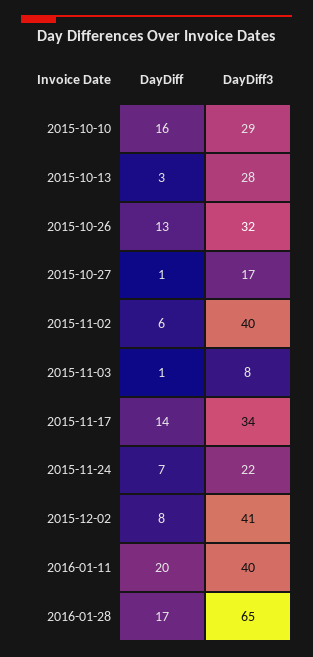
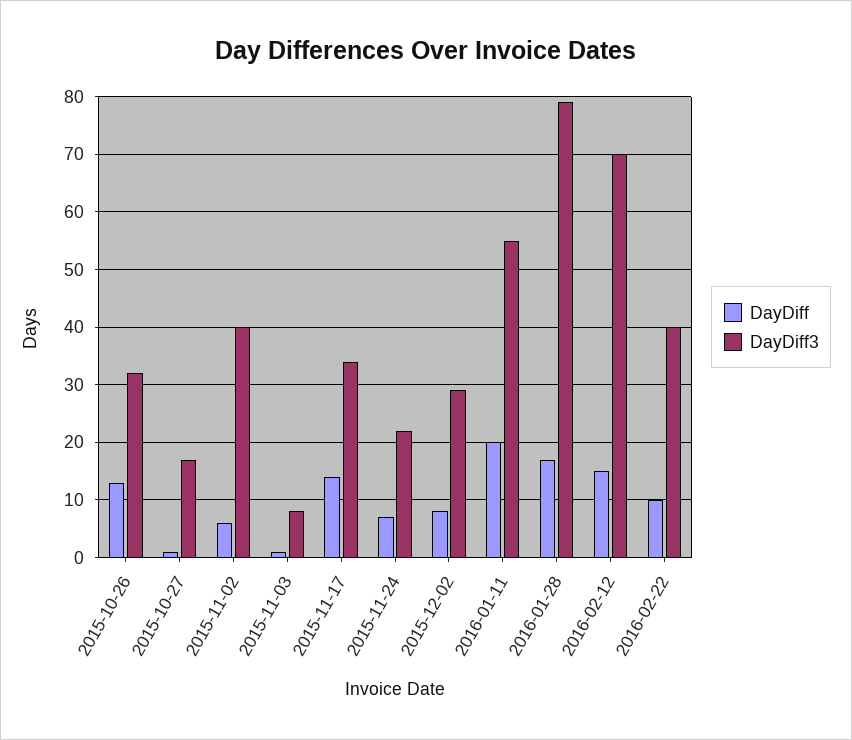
DayDiff, 2015-10-10: 16 -> none
DayDiff3, 2015-10-10: 29 -> none
DayDiff, 2015-10-13: 3 -> none
DayDiff3, 2015-10-13: 28 -> none
DayDiff3, 2015-12-02: 41 -> 30
DayDiff3, 2016-01-11: 40 -> 55
DayDiff3, 2016-01-28: 65 -> 80
DayDiff, 2016-02-12: none -> 15
DayDiff3, 2016-02-12: none -> 70
DayDiff, 2016-02-22: none -> 10
DayDiff3, 2016-02-22: none -> 40

